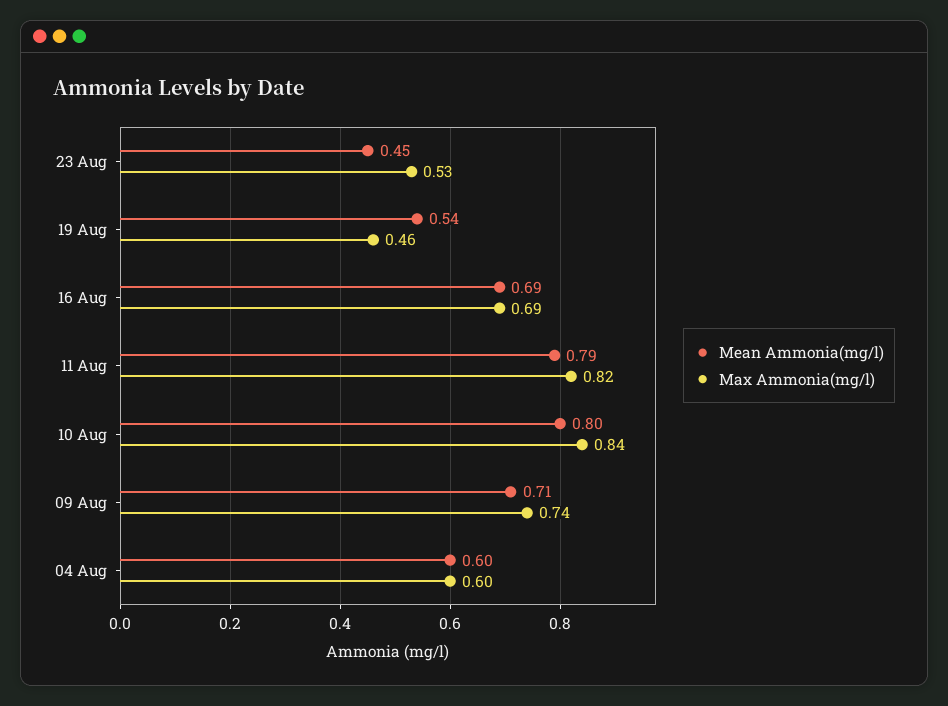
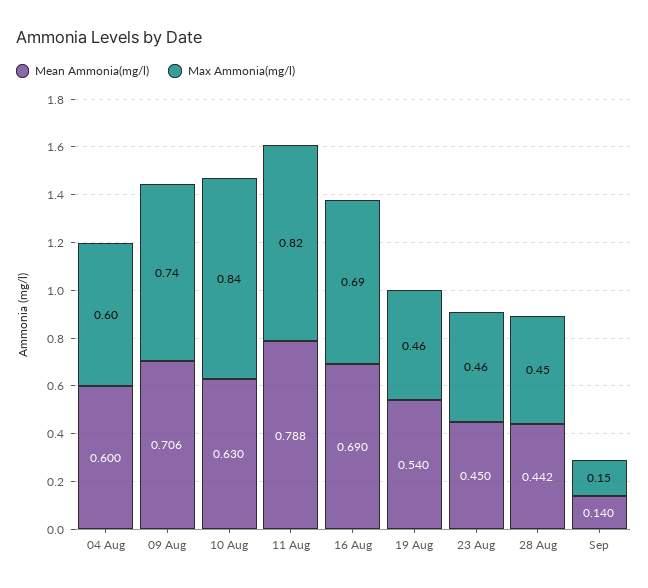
Max Ammonia(mg/l), 23 Aug: 0.53 -> 0.46
Mean Ammonia(mg/l), 10 Aug: 0.8 -> 0.63
Mean Ammonia(mg/l), 28 Aug: none -> 0.442
Max Ammonia(mg/l), 28 Aug: none -> 0.45
Mean Ammonia(mg/l), Sep: none -> 0.14
Max Ammonia(mg/l), Sep: none -> 0.15

